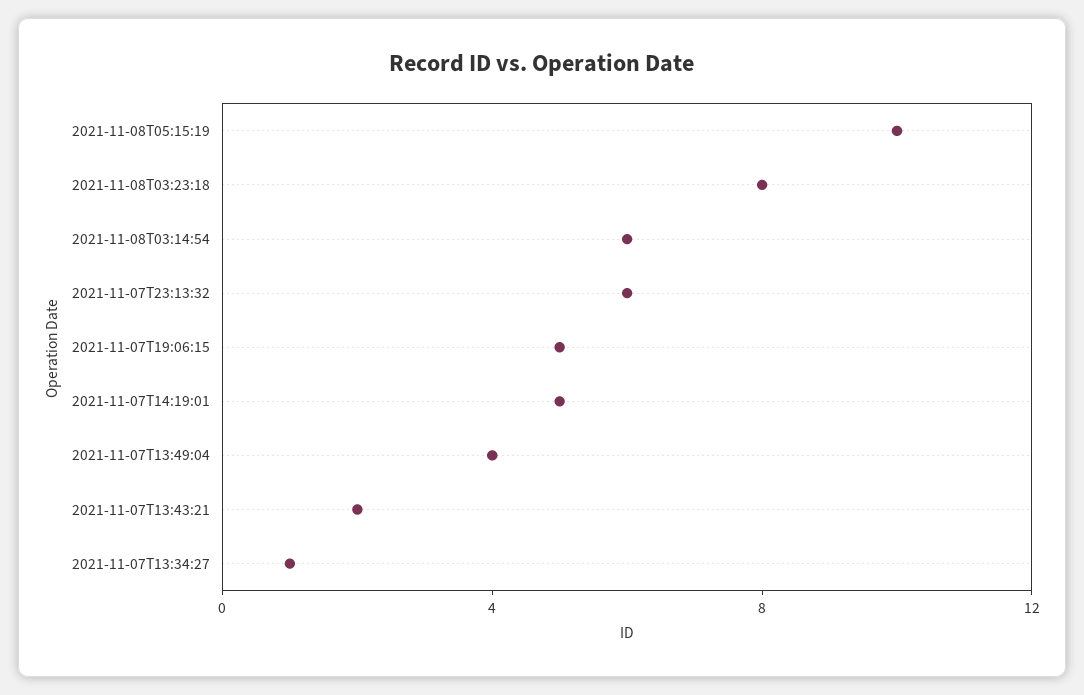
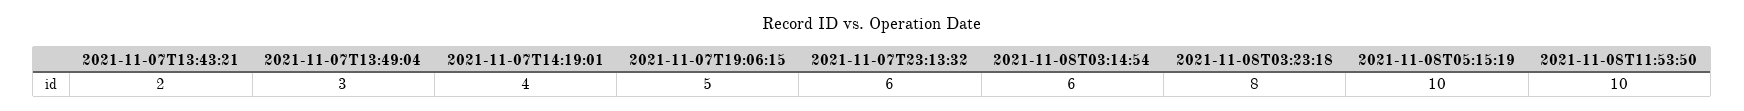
2021-11-07T14:19:01: 5 -> 4
2021-11-07T13:49:04: 4 -> 3
2021-11-07T13:34:27: 1 -> none
2021-11-08T11:53:50: none -> 10

